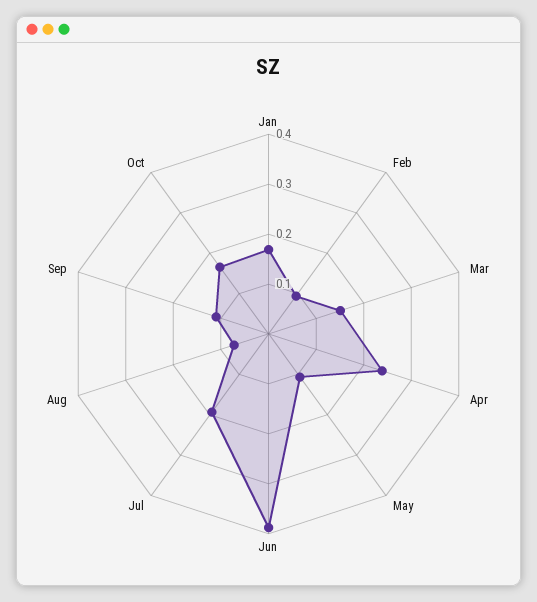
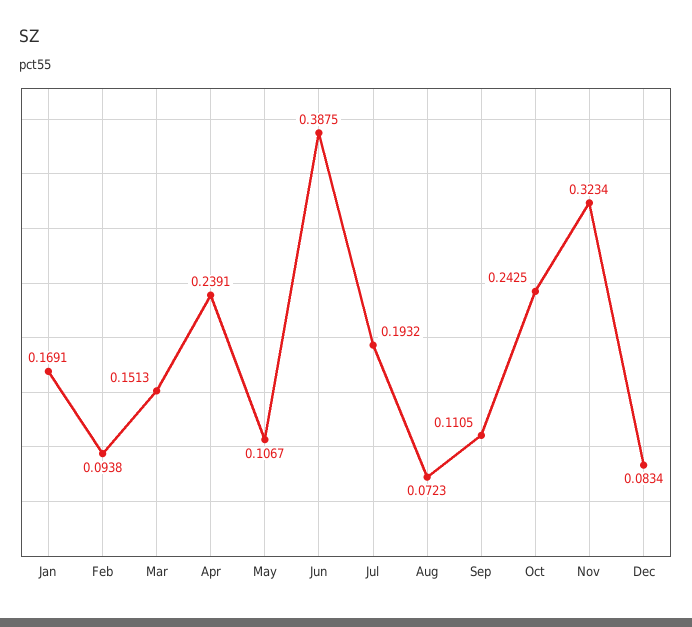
Oct: 0.16 -> 0.2425
Nov: none -> 0.3234
Dec: none -> 0.0834

